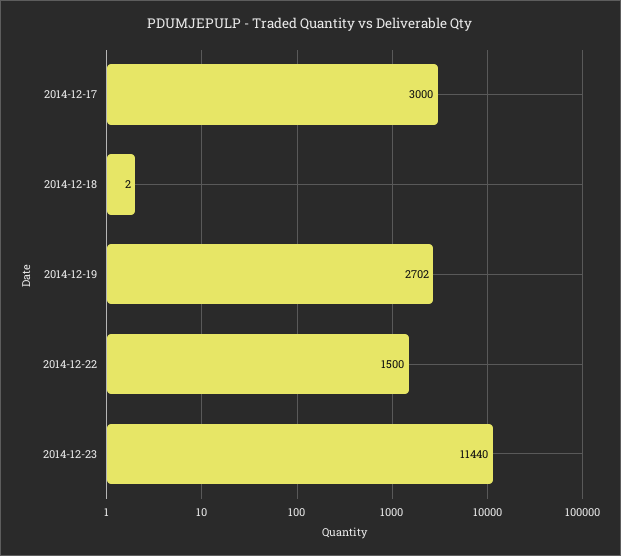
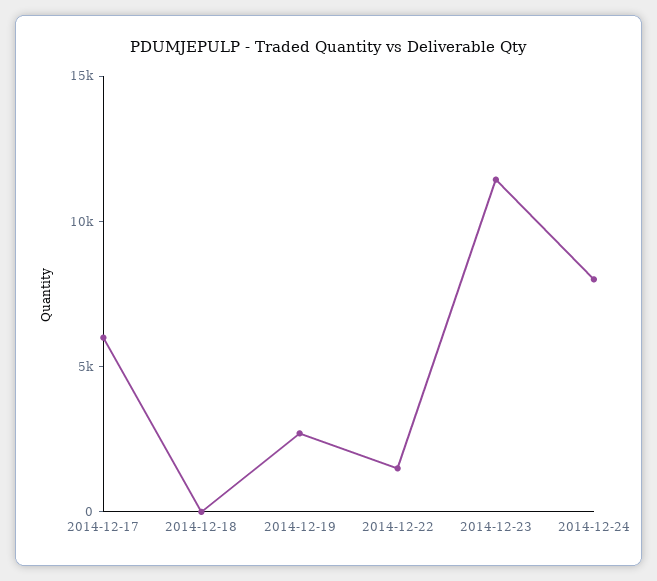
2014-12-17: 3000 -> 6000
2014-12-24: none -> 8000

